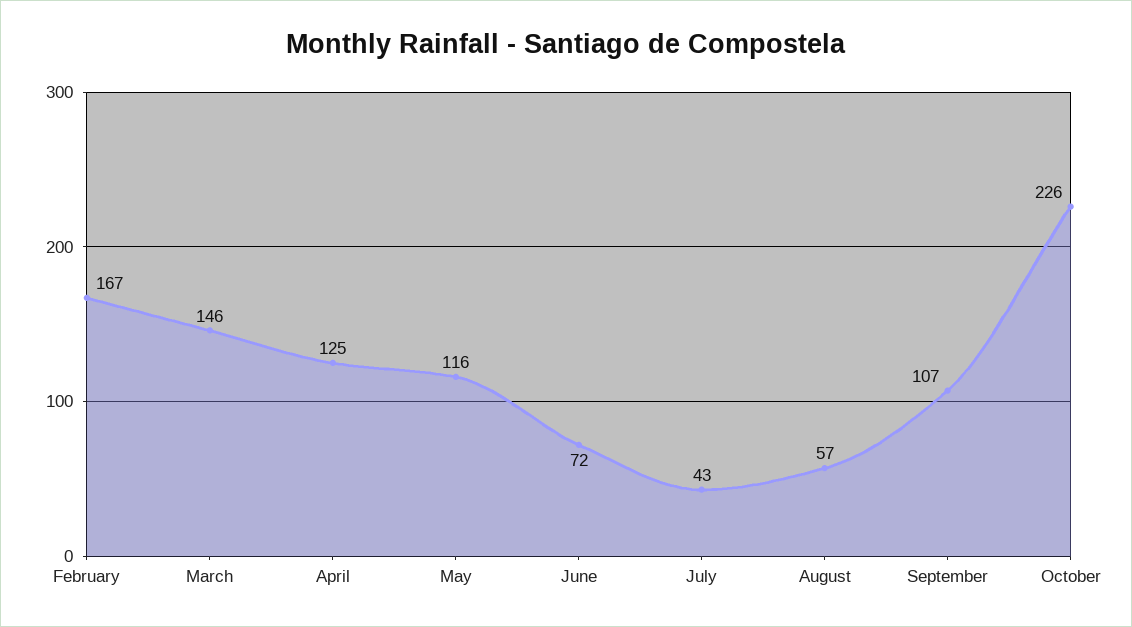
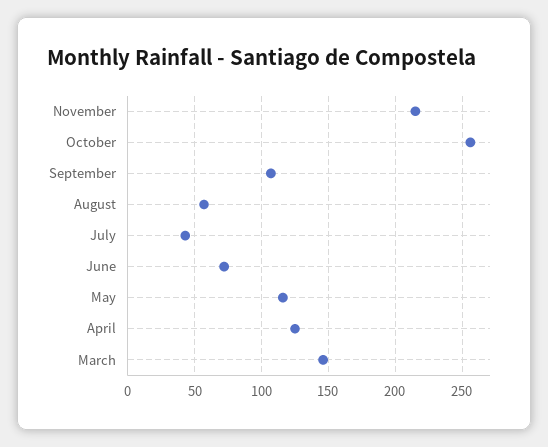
February: 167 -> none
October: 226 -> 255
November: none -> 215

